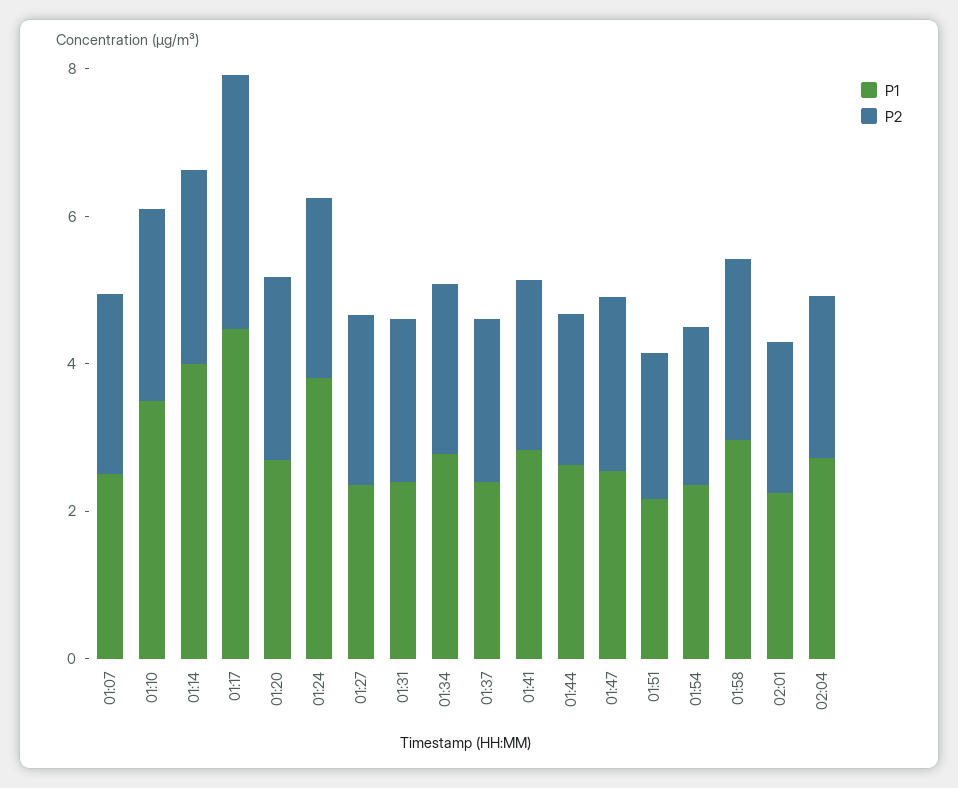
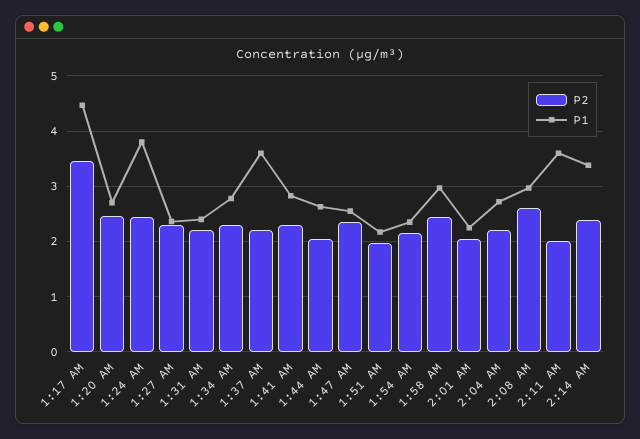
P1, 01:07: 2.5 -> none
P2, 01:07: 2.5 -> none
P1, 01:10: 3.5 -> none
P2, 01:10: 2.5 -> none
P1, 01:14: 4 -> none
P2, 01:14: 2.5 -> none
P1, 01:37: 2.5 -> 3.6
P2, 2:08 AM: none -> 2.6
P1, 2:08 AM: none -> 3
P2, 2:11 AM: none -> 2
P1, 2:11 AM: none -> 3.6
P2, 2:14 AM: none -> 2.4
P1, 2:14 AM: none -> 3.4

